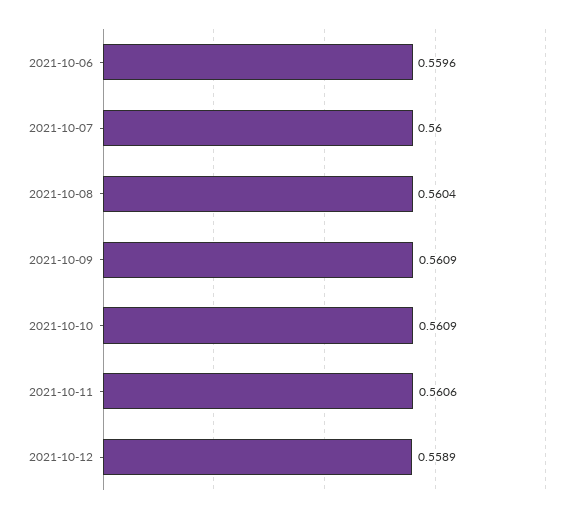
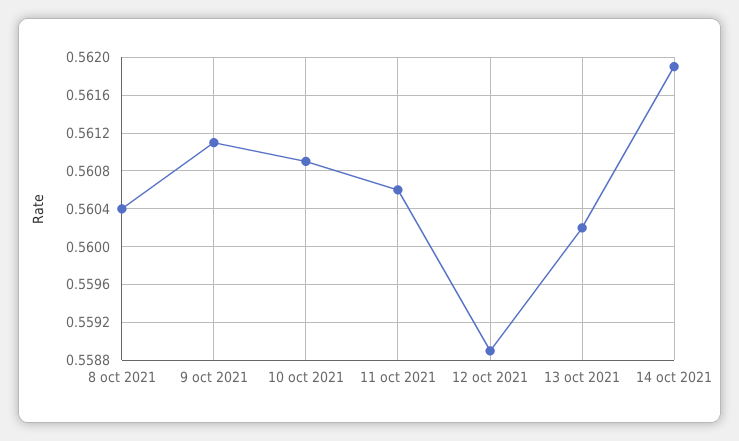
2021-10-06: 0.5596 -> none
2021-10-07: 0.56 -> none
2021-10-09: 0.5609 -> 0.5611
13 oct 2021: none -> 0.5602
14 oct 2021: none -> 0.5619

